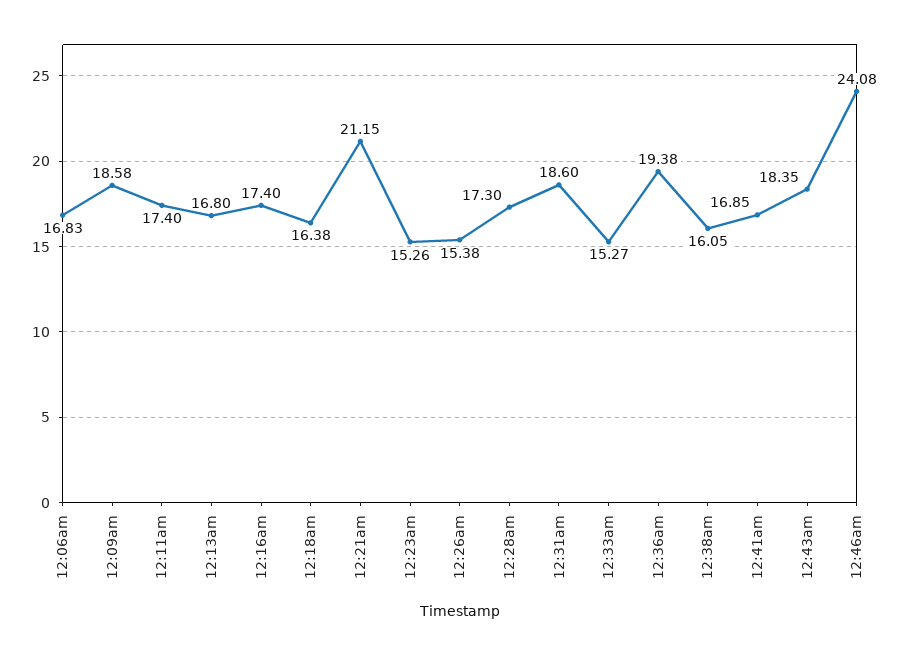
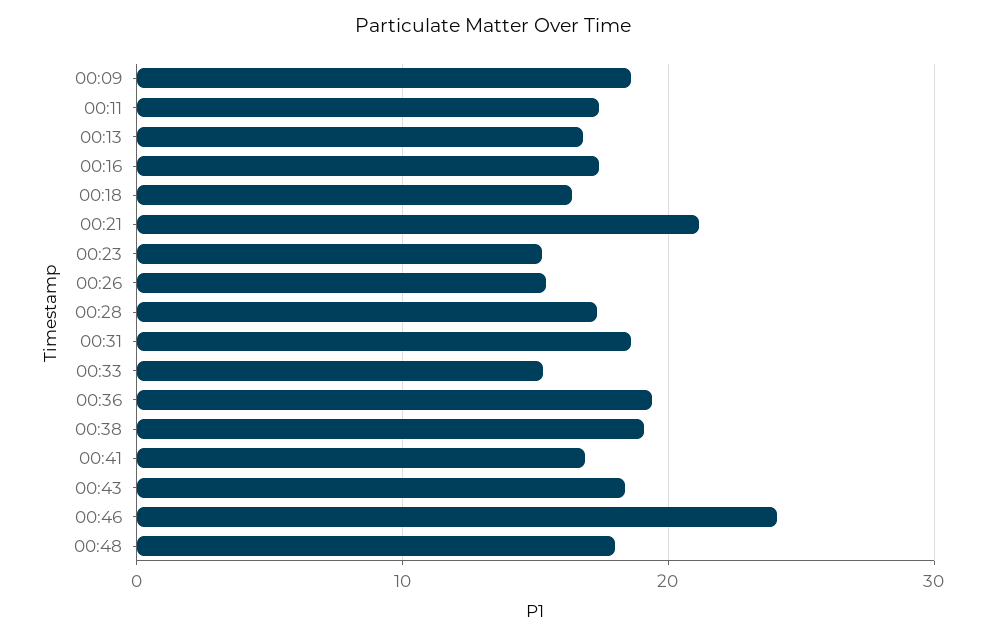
12:06am: 16.83 -> none
12:38am: 16.05 -> 19
00:48: none -> 18

